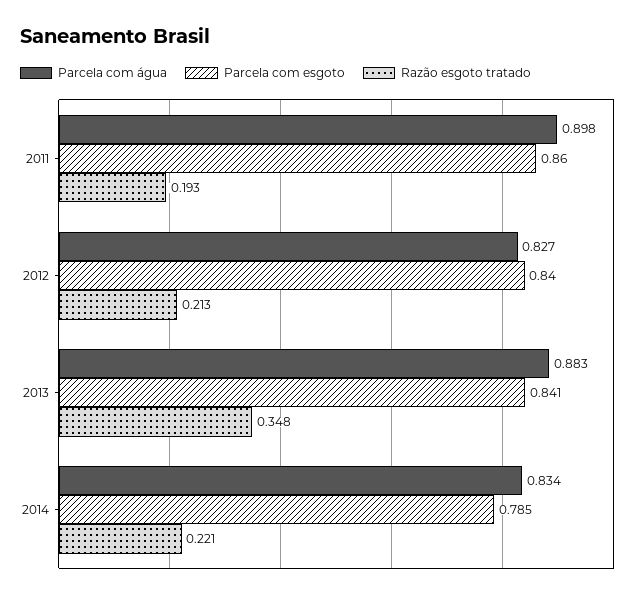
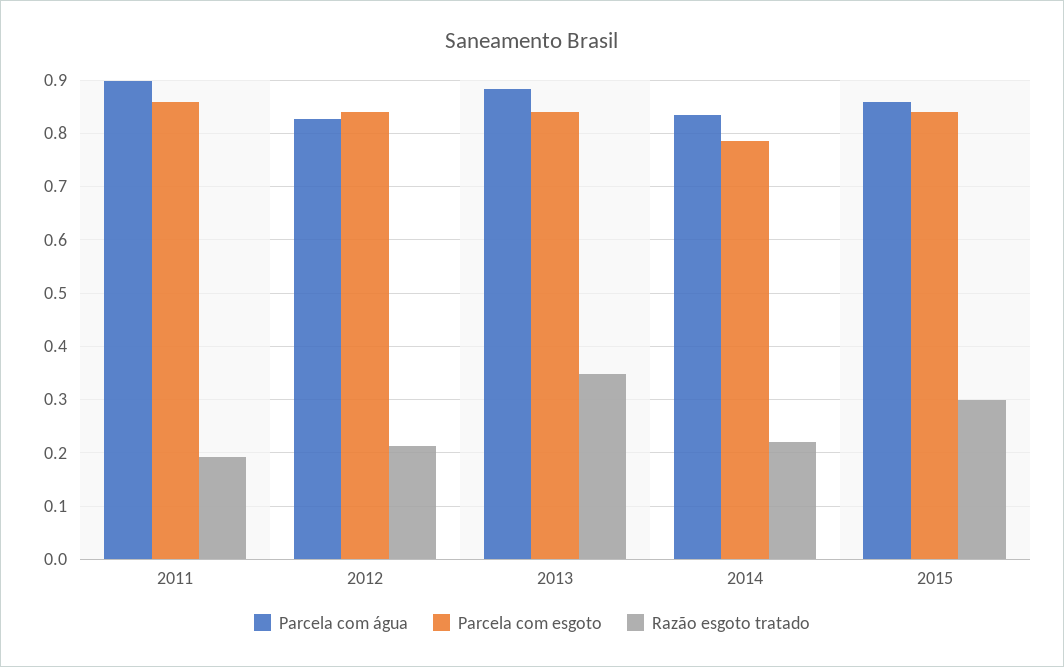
Parcela com água, 2015: none -> 0.86
Parcela com esgoto, 2015: none -> 0.84
Razão esgoto tratado, 2015: none -> 0.3

